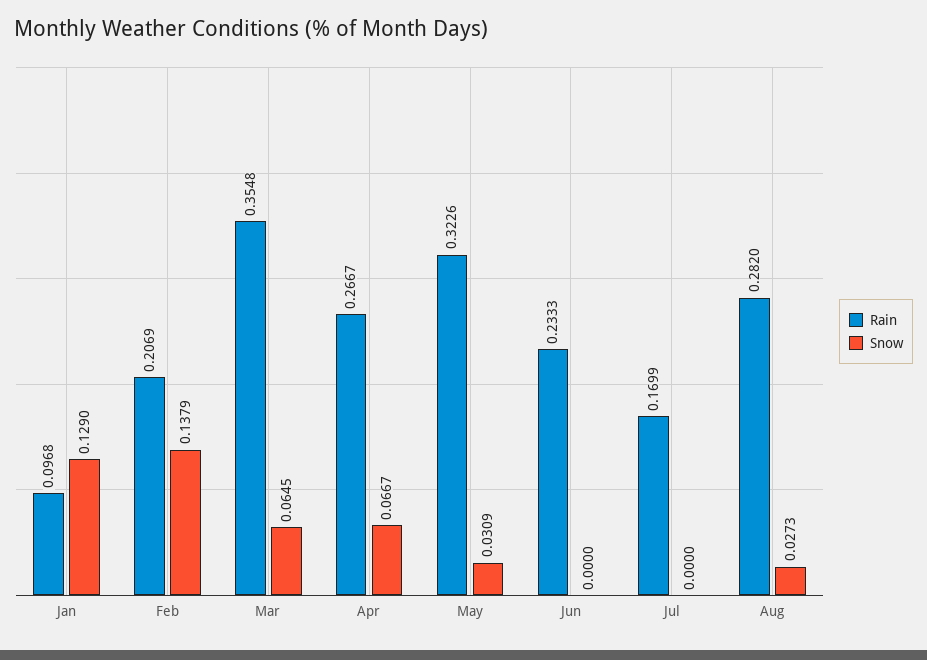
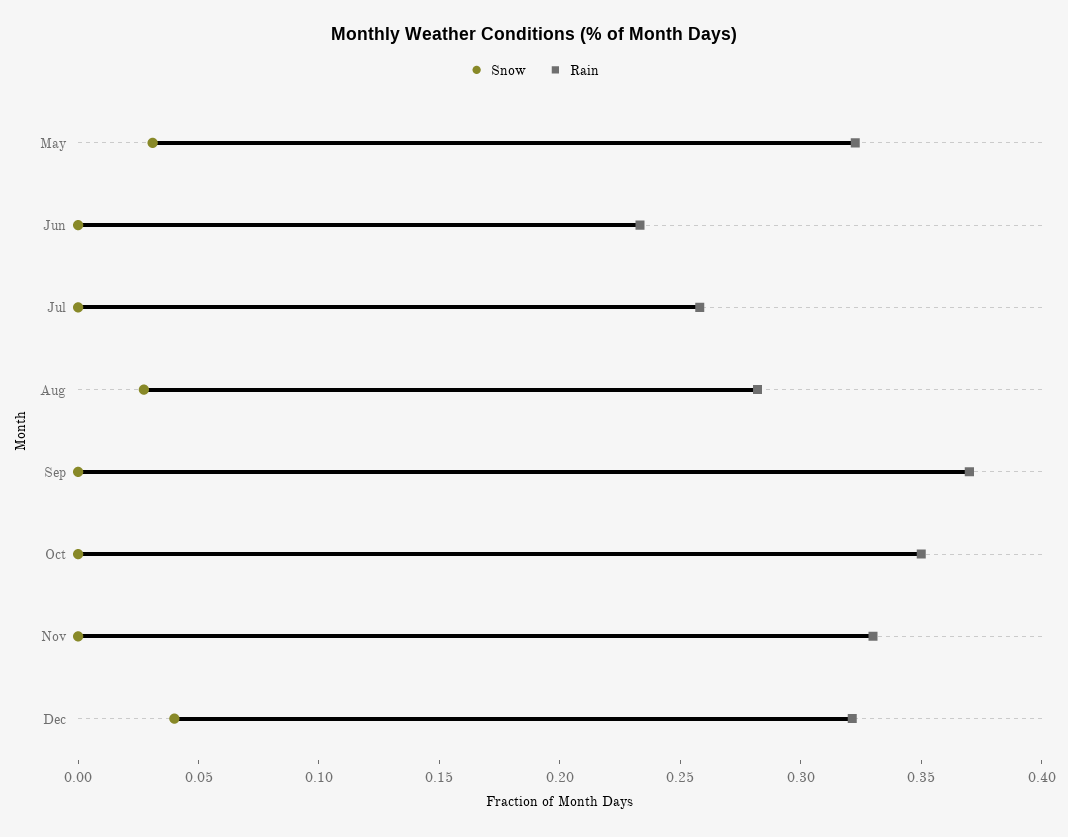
Rain, Jan: 0.0968 -> none
Snow, Jan: 0.129 -> none
Rain, Feb: 0.2069 -> none
Snow, Feb: 0.1379 -> none
Rain, Mar: 0.3548 -> none
Snow, Mar: 0.0645 -> none
Rain, Apr: 0.2667 -> none
Snow, Apr: 0.0667 -> none
Rain, Jul: 0.1699 -> 0.26
Snow, Sep: none -> 0
Rain, Sep: none -> 0.37
Snow, Oct: none -> 0
Rain, Oct: none -> 0.35
Snow, Nov: none -> 0
Rain, Nov: none -> 0.33
Snow, Dec: none -> 0.04
Rain, Dec: none -> 0.32

